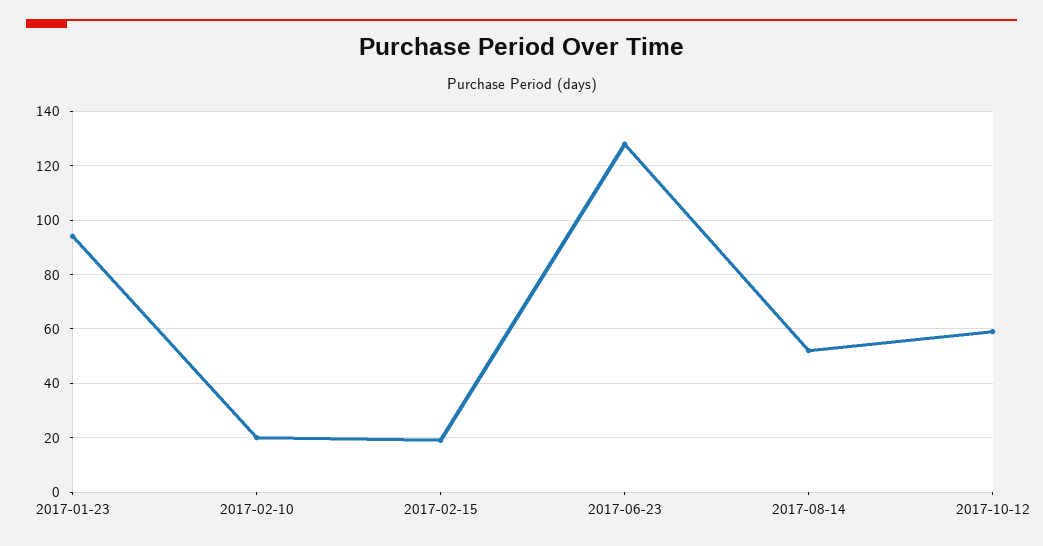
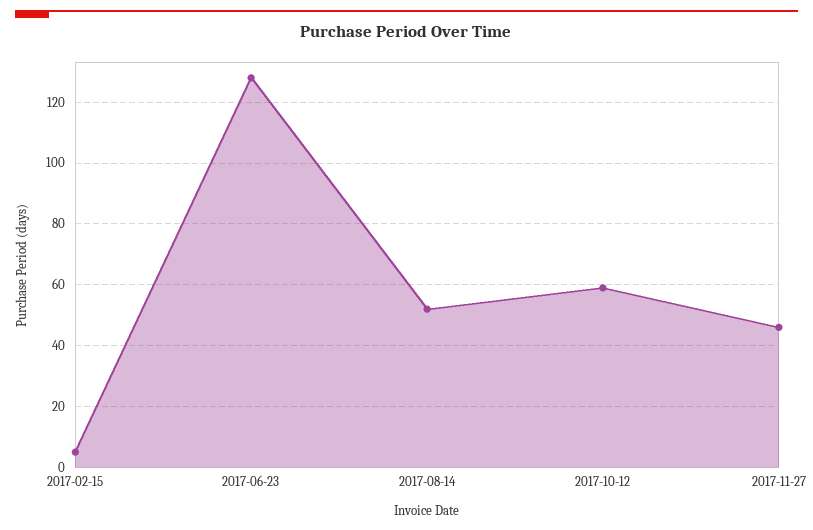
2017-01-23: 95 -> none
2017-02-10: 20 -> none
2017-02-15: 20 -> 5
2017-11-27: none -> 45

